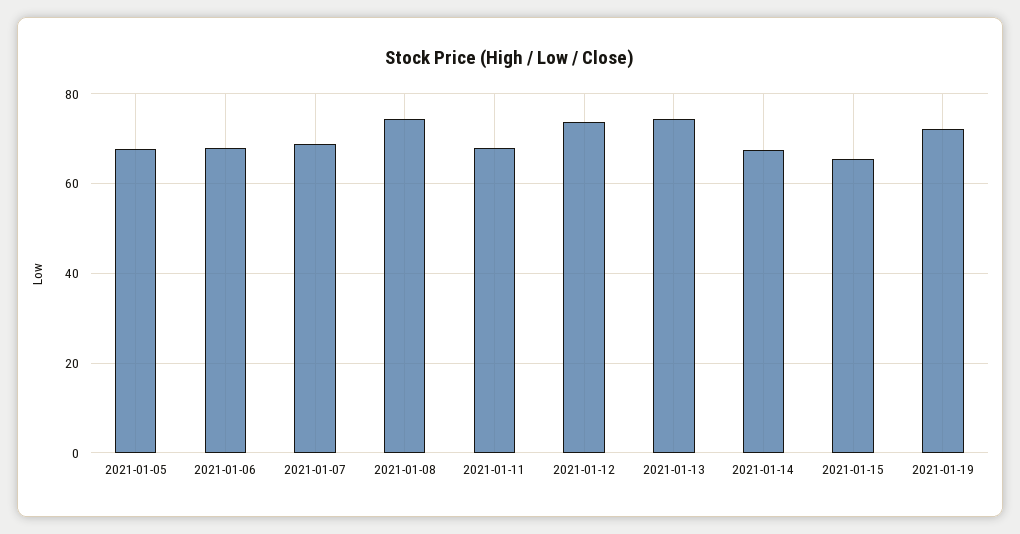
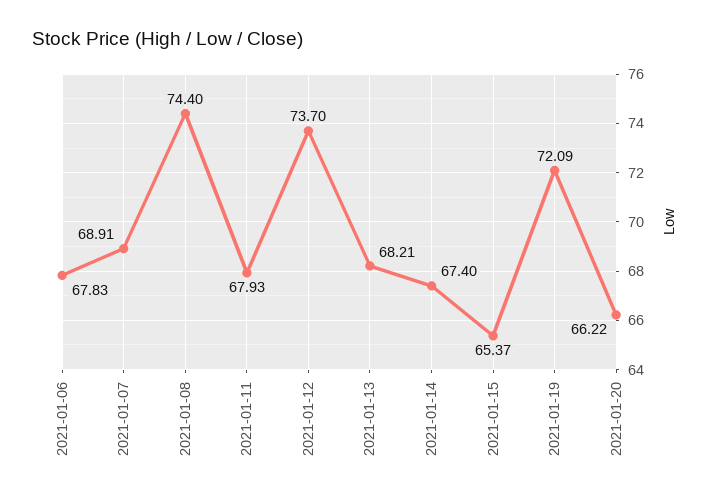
2021-01-05: 68 -> none
2021-01-13: 74 -> 68.21
2021-01-20: none -> 66.22

